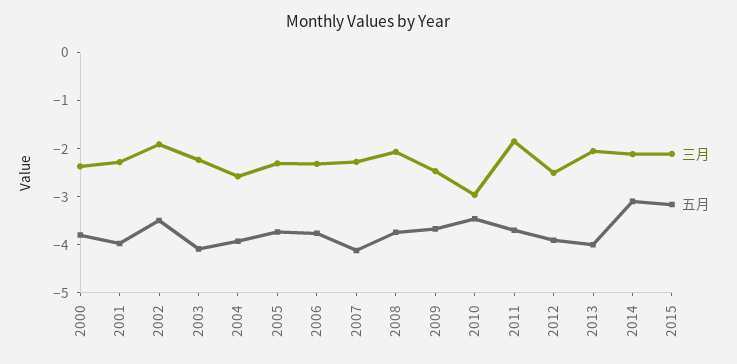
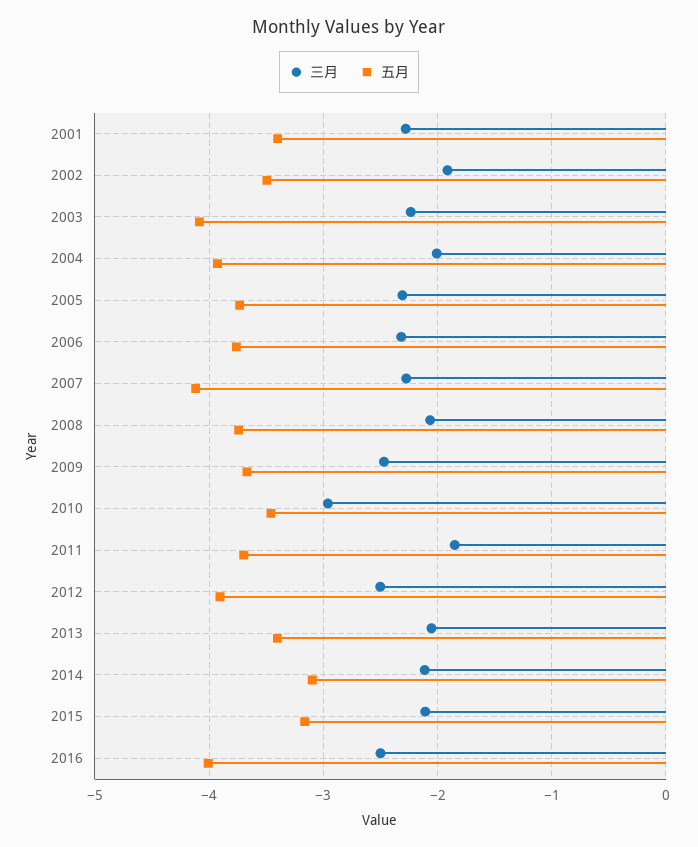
三月, 2000: -2.4 -> none
五月, 2000: -3.8 -> none
五月, 2001: -4 -> -3.4
三月, 2004: -2.6 -> -2
五月, 2013: -4 -> -3.4
三月, 2016: none -> -2.5
五月, 2016: none -> -4

